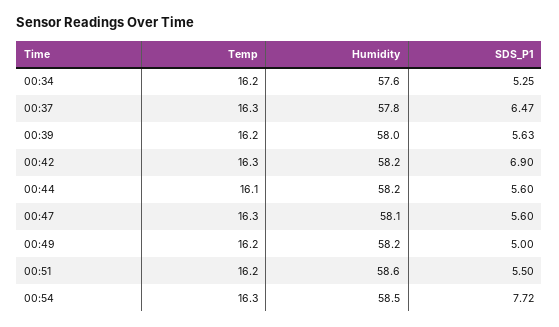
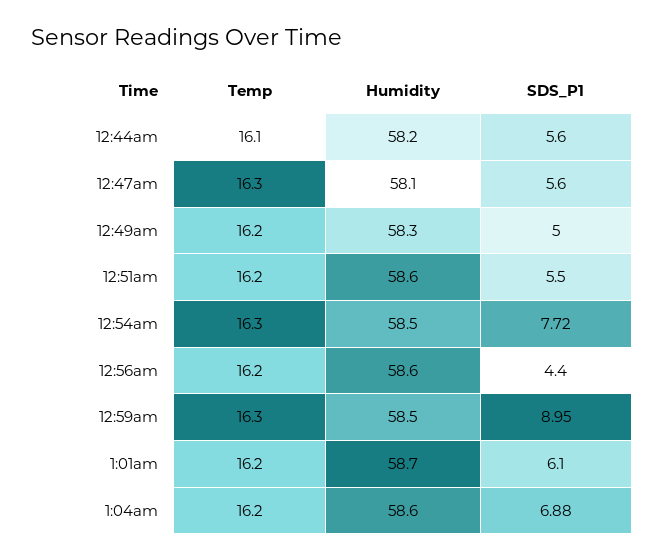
Temp, 00:34: 16.2 -> none
Humidity, 00:34: 57.6 -> none
SDS_P1, 00:34: 5.25 -> none
Temp, 00:37: 16.3 -> none
Humidity, 00:37: 57.8 -> none
SDS_P1, 00:37: 6.47 -> none
Temp, 00:39: 16.2 -> none
Humidity, 00:39: 58 -> none
SDS_P1, 00:39: 5.63 -> none
Temp, 00:42: 16.3 -> none
Humidity, 00:42: 58.2 -> none
SDS_P1, 00:42: 6.9 -> none
Humidity, 00:49: 58.2 -> 58.3
Temp, 12:56am: none -> 16.2
Humidity, 12:56am: none -> 58.6
SDS_P1, 12:56am: none -> 4.4
Temp, 12:59am: none -> 16.3
Humidity, 12:59am: none -> 58.5
SDS_P1, 12:59am: none -> 8.95
Temp, 1:01am: none -> 16.2
Humidity, 1:01am: none -> 58.7
SDS_P1, 1:01am: none -> 6.1
Temp, 1:04am: none -> 16.2
Humidity, 1:04am: none -> 58.6
SDS_P1, 1:04am: none -> 6.88

